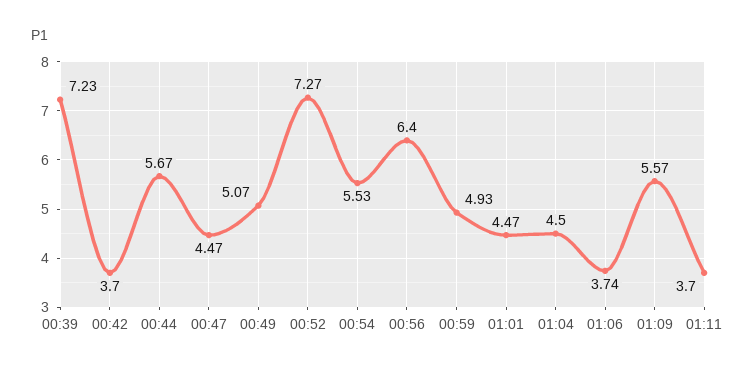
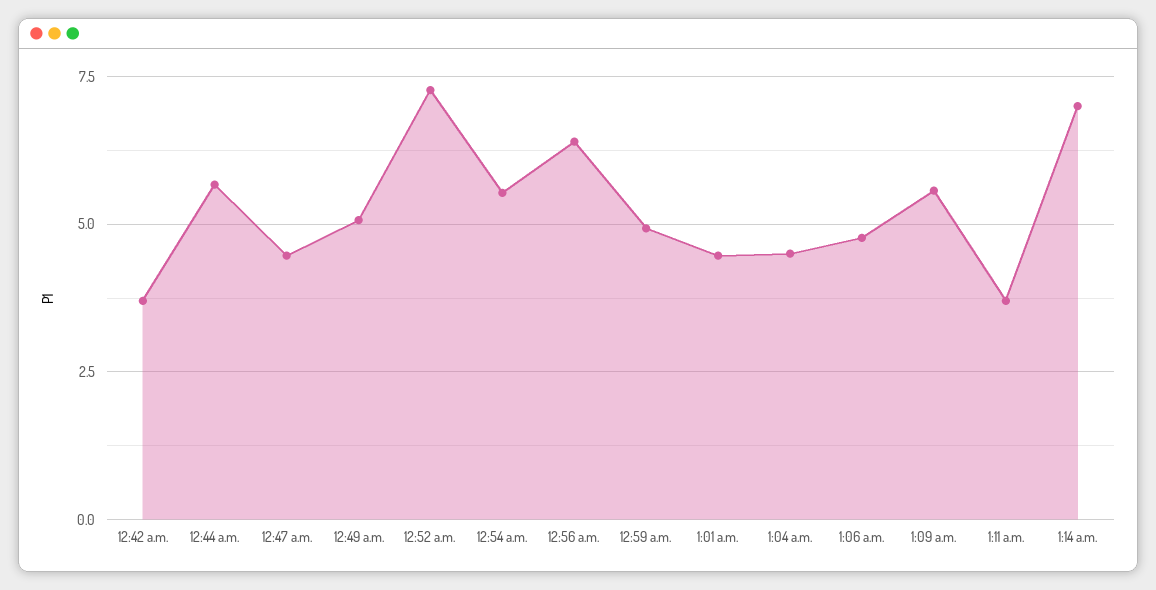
00:39: 7.23 -> none
01:06: 3.74 -> 4.75
1:14 a.m.: none -> 7

